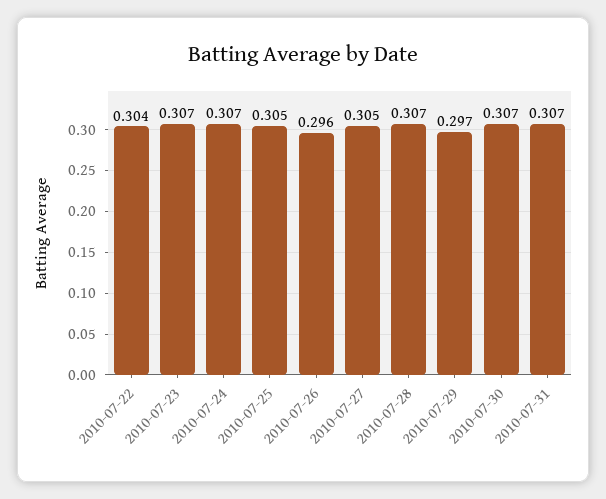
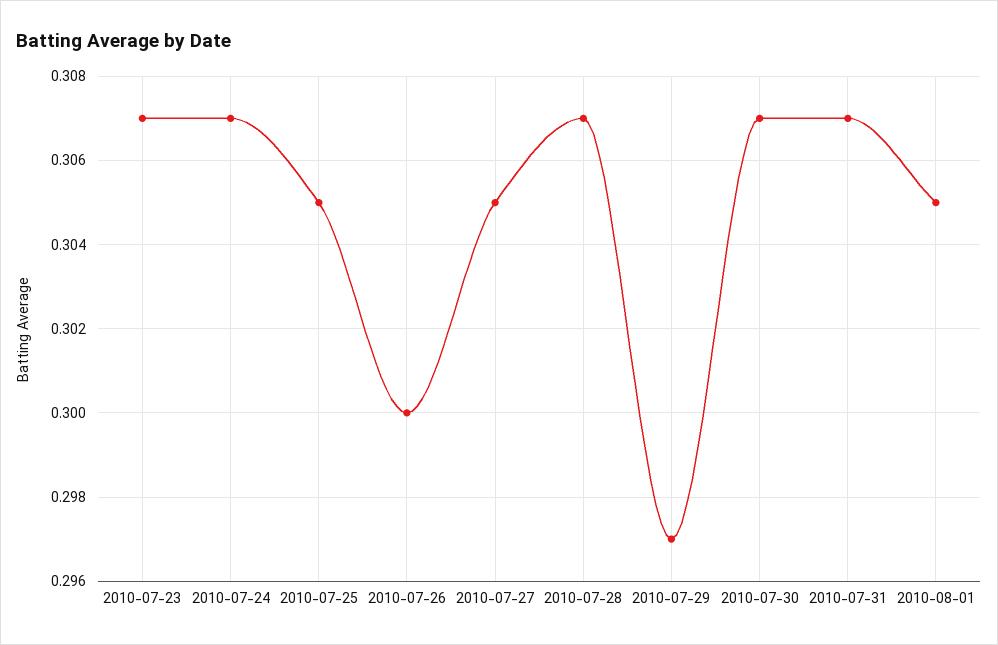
2010-07-22: 0.304 -> none
2010-07-26: 0.296 -> 0.3
2010-08-01: none -> 0.305

